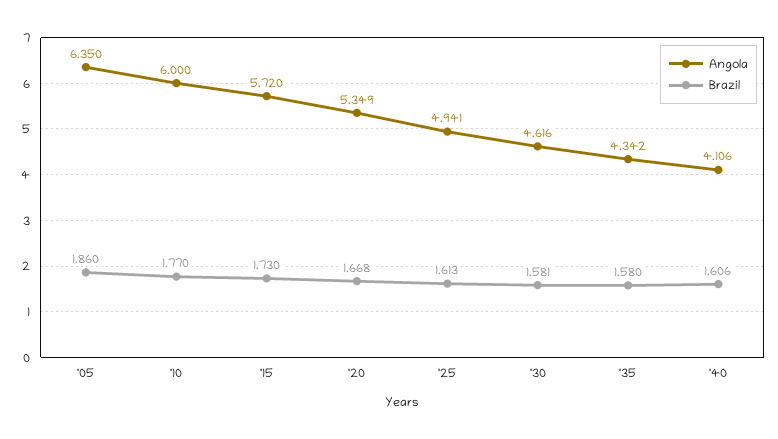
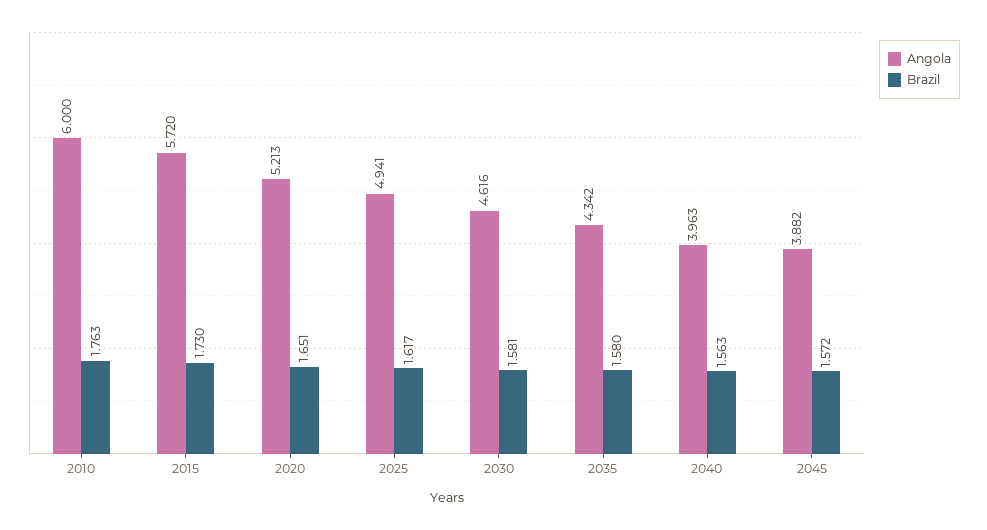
Angola, '05: 6.35 -> none
Brazil, '05: 1.86 -> none
Brazil, '10: 1.77 -> 1.763
Angola, '20: 5.349 -> 5.213
Brazil, '20: 1.668 -> 1.651
Brazil, '25: 1.613 -> 1.617
Angola, '40: 4.106 -> 3.963
Brazil, '40: 1.606 -> 1.563
Angola, 2045: none -> 3.882
Brazil, 2045: none -> 1.572

